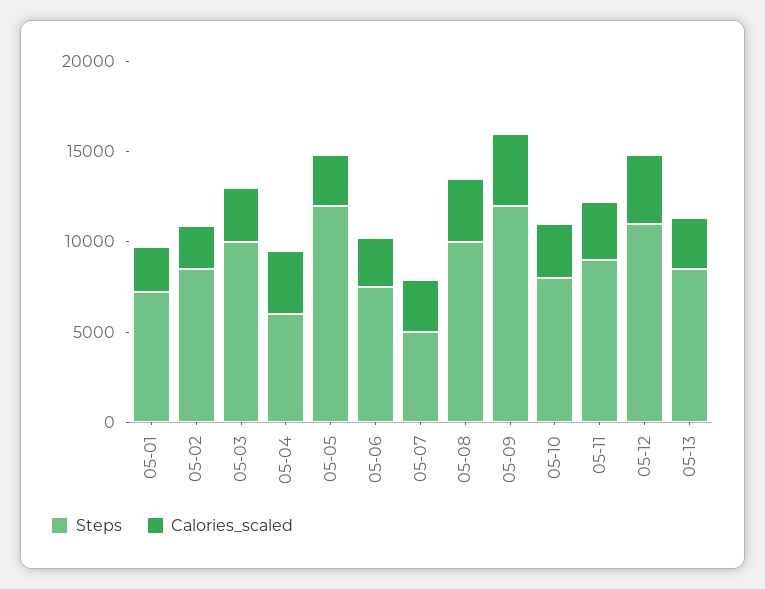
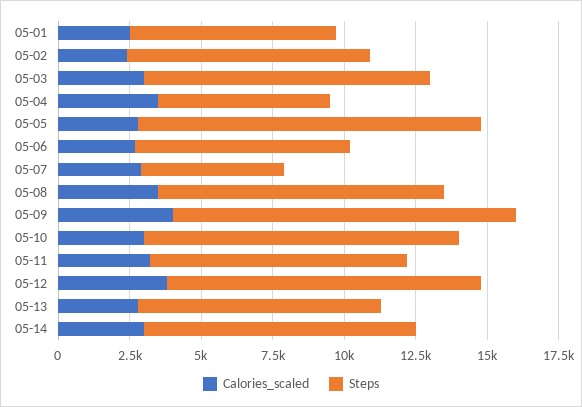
Steps, 05-10: 8000 -> 11000
Calories_scaled, 05-14: none -> 3000
Steps, 05-14: none -> 9500

